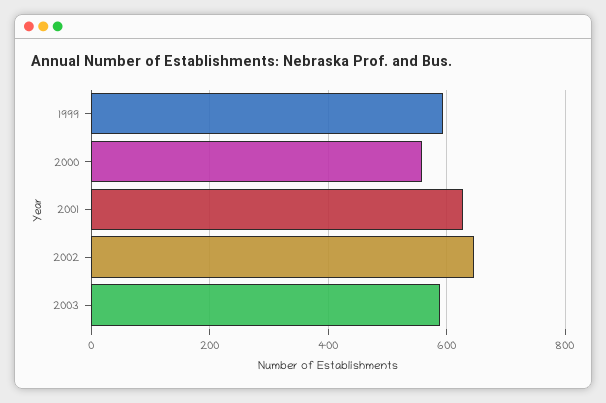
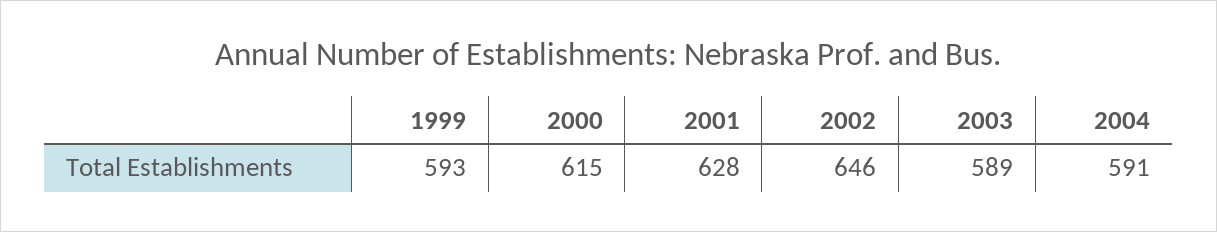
2000: 560 -> 615
2004: none -> 591

